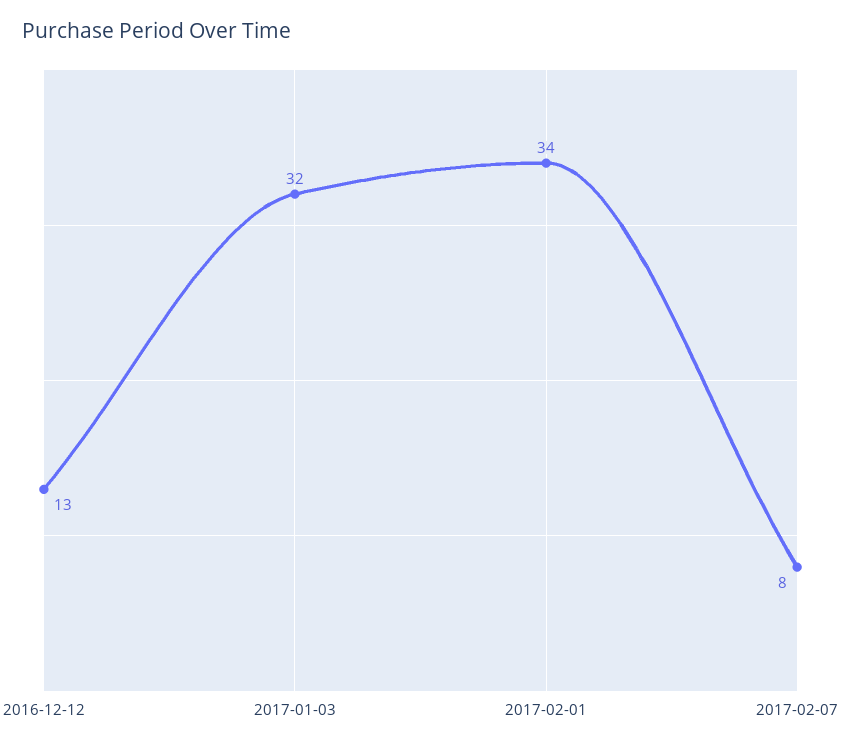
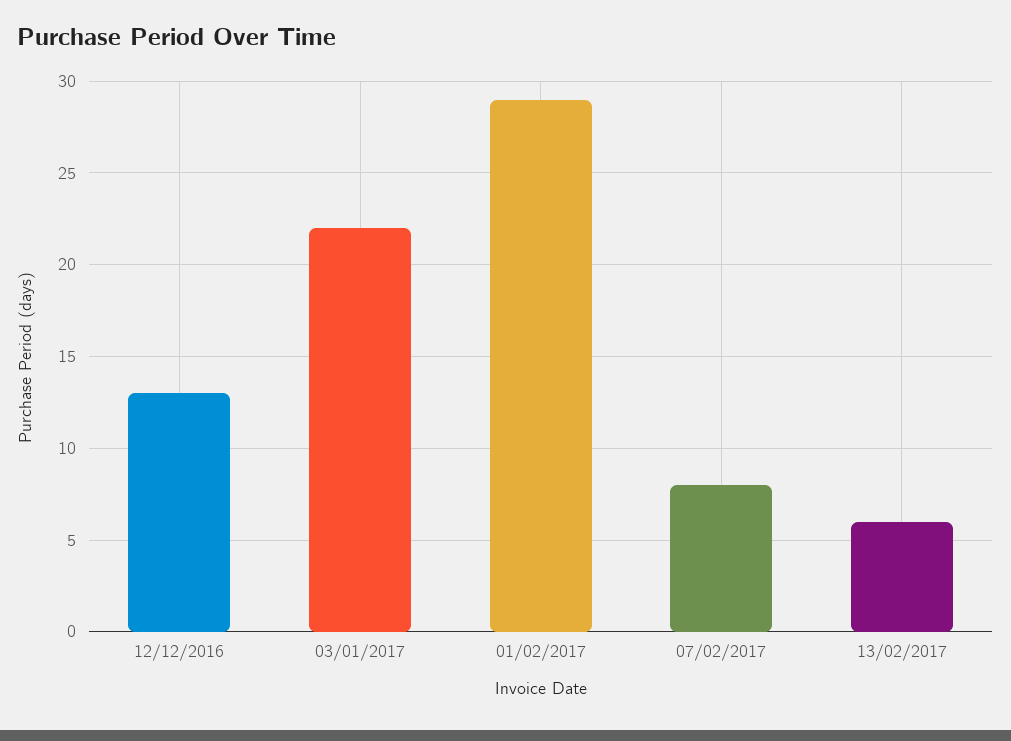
2017-01-03: 32 -> 22
2017-02-01: 34 -> 29
13/02/2017: none -> 6

